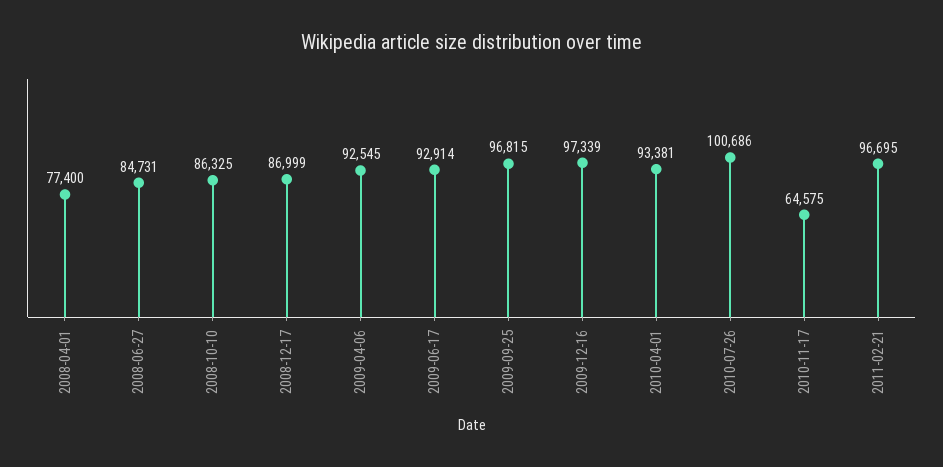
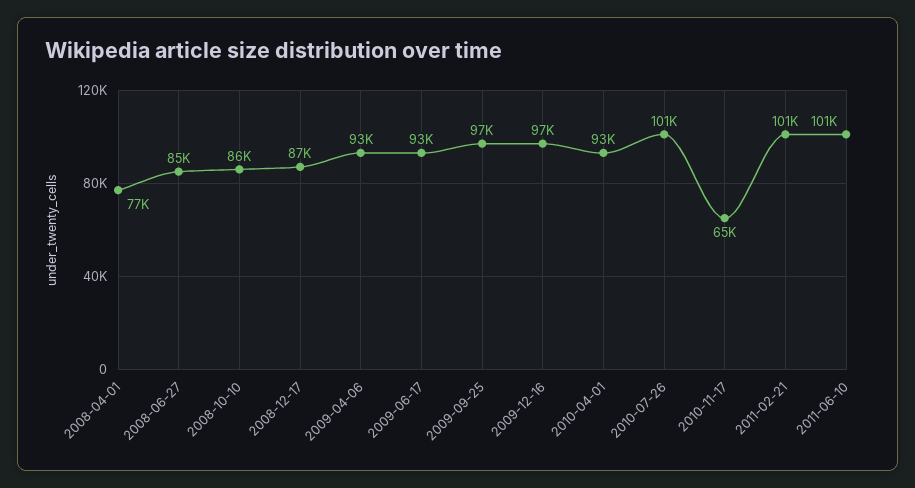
2011-02-21: 96695 -> 101000
2011-06-10: none -> 101000

